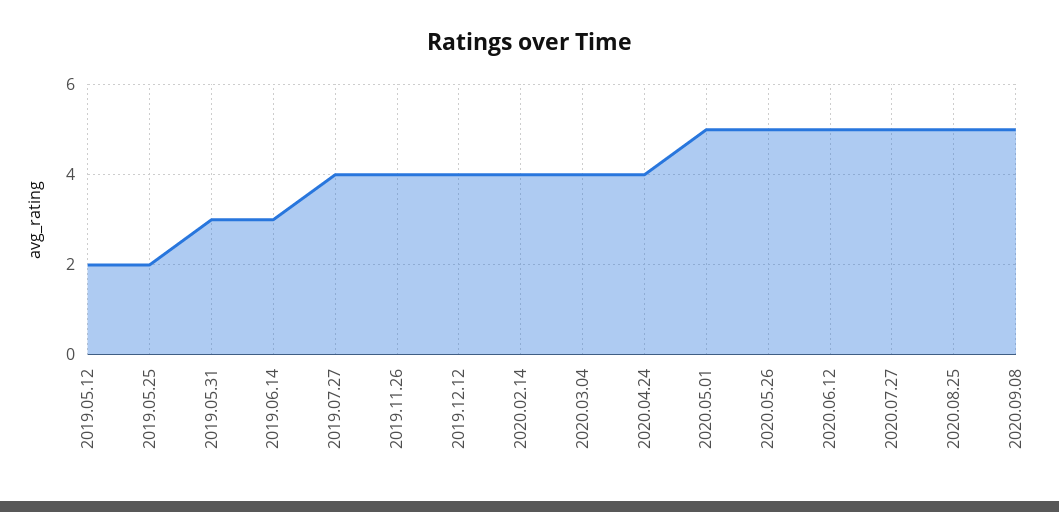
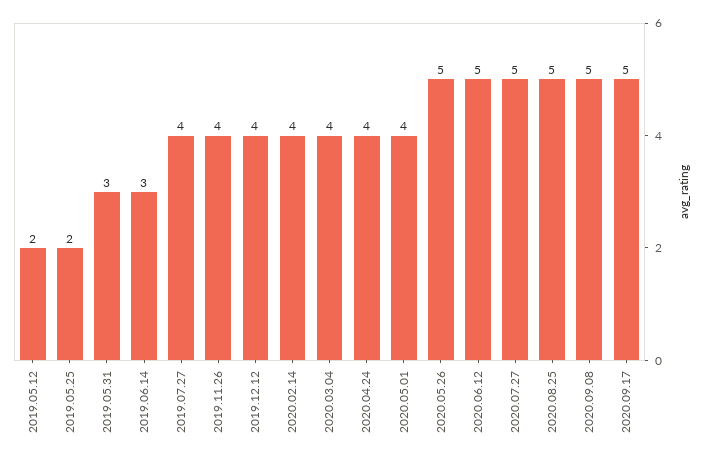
2020.05.01: 5 -> 4
2020.09.17: none -> 5

